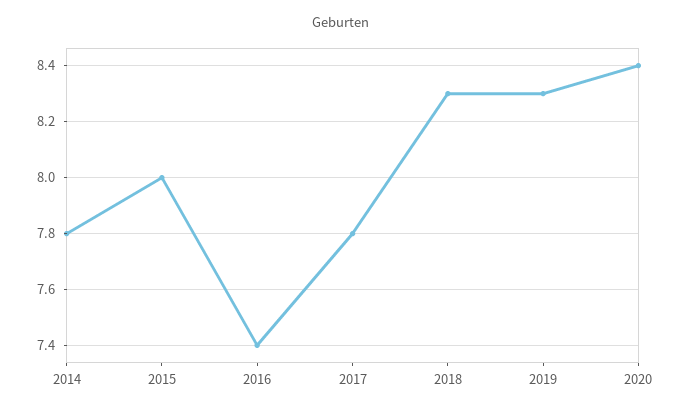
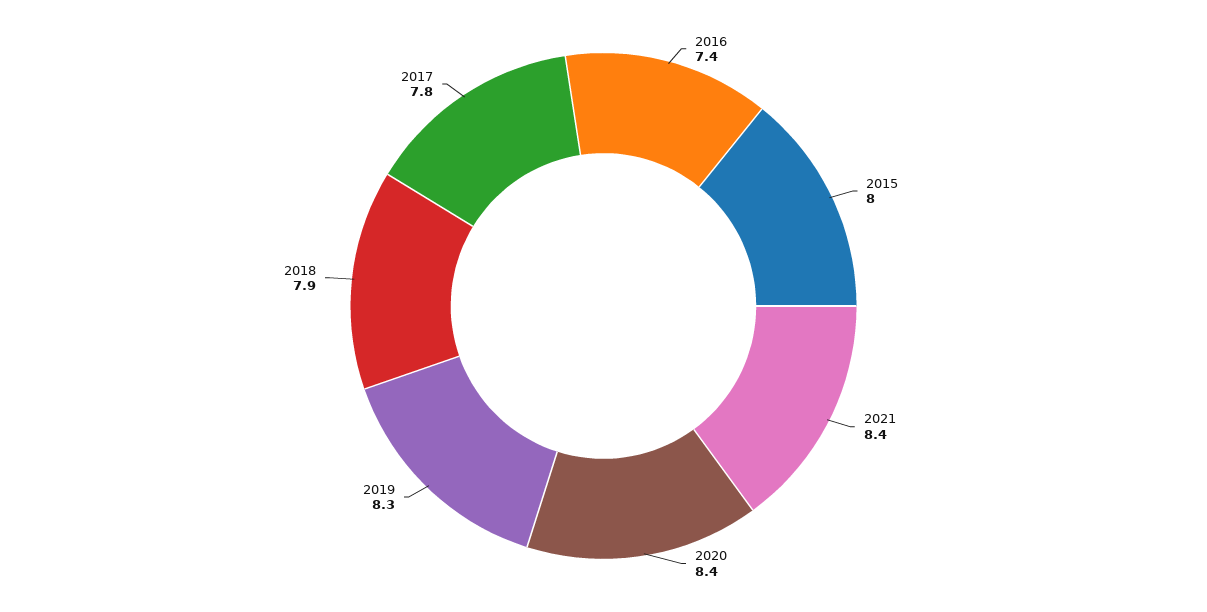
2014: 7.8 -> none
2018: 8.3 -> 7.9
2021: none -> 8.4

